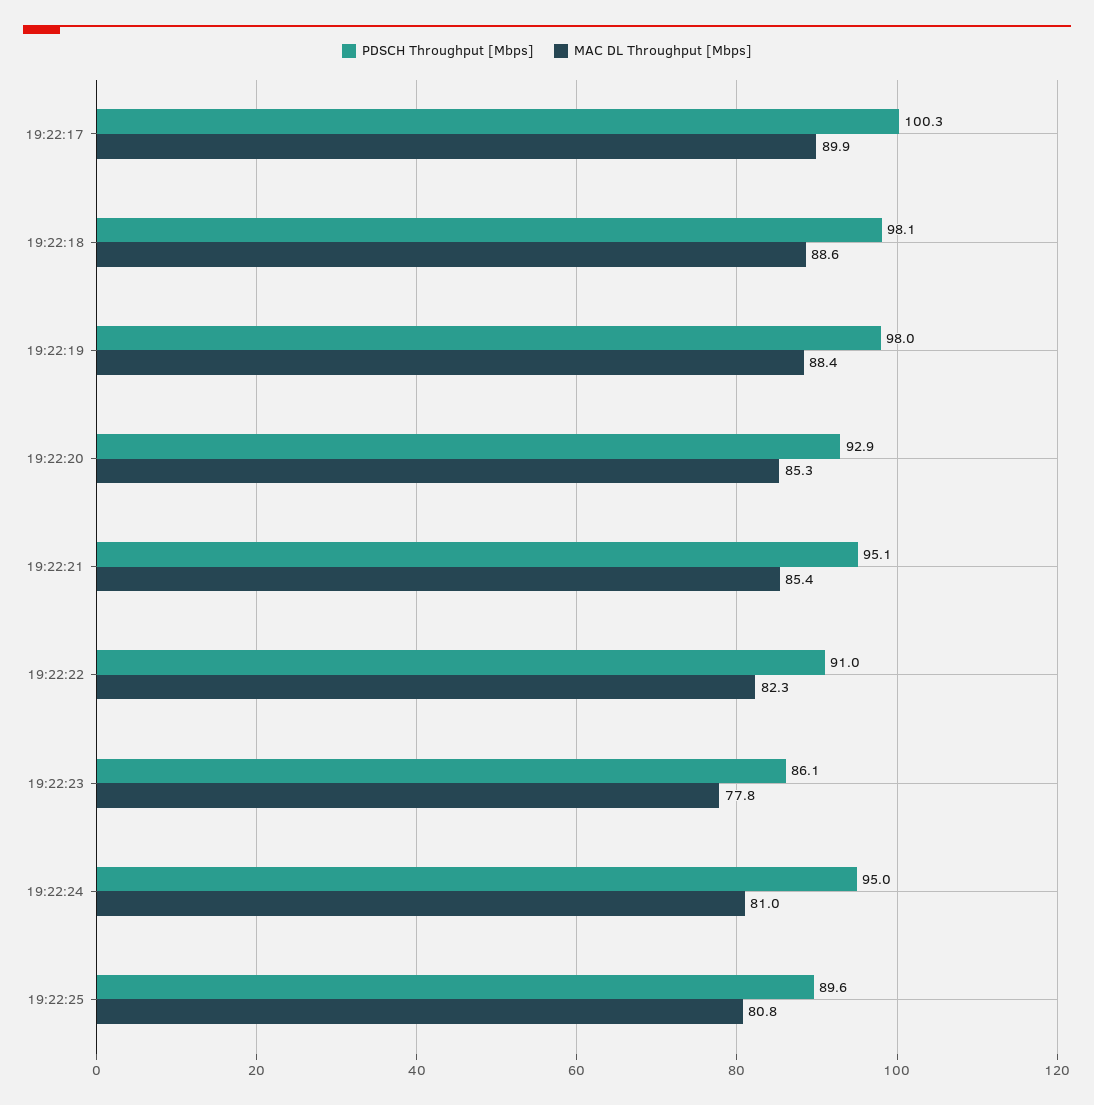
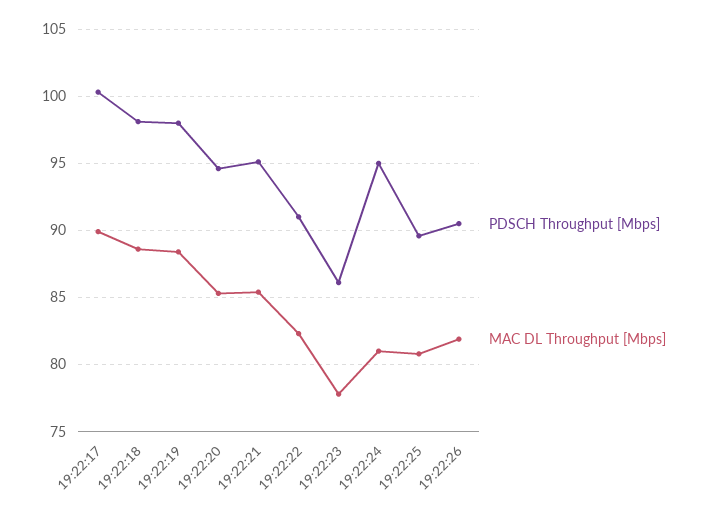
PDSCH Throughput [Mbps], 19:22:20: 92.9 -> 94.5
PDSCH Throughput [Mbps], 19:22:26: none -> 90.5
MAC DL Throughput [Mbps], 19:22:26: none -> 82

